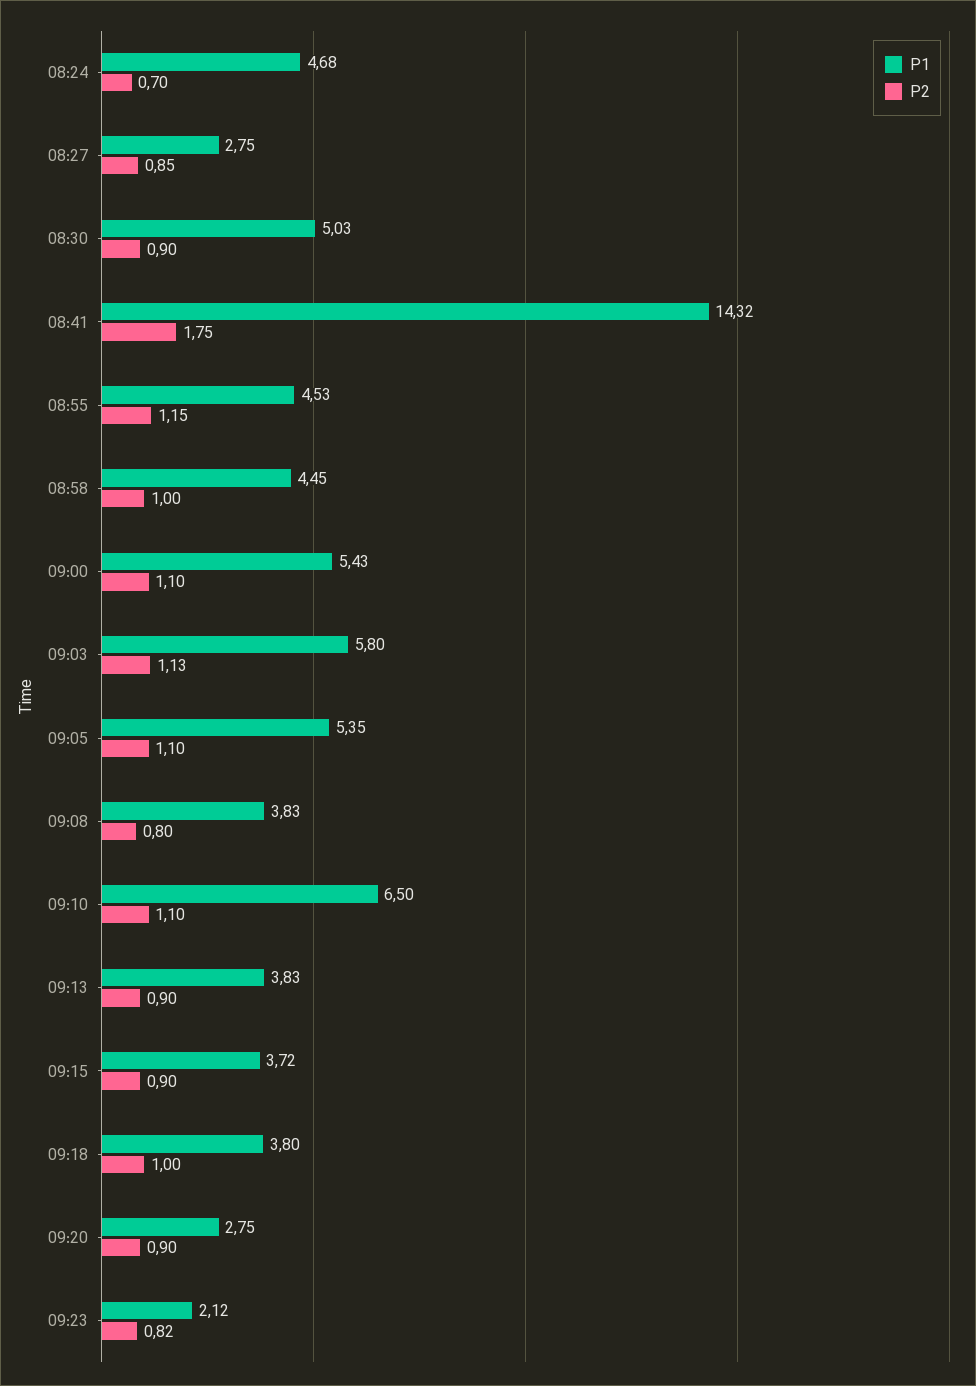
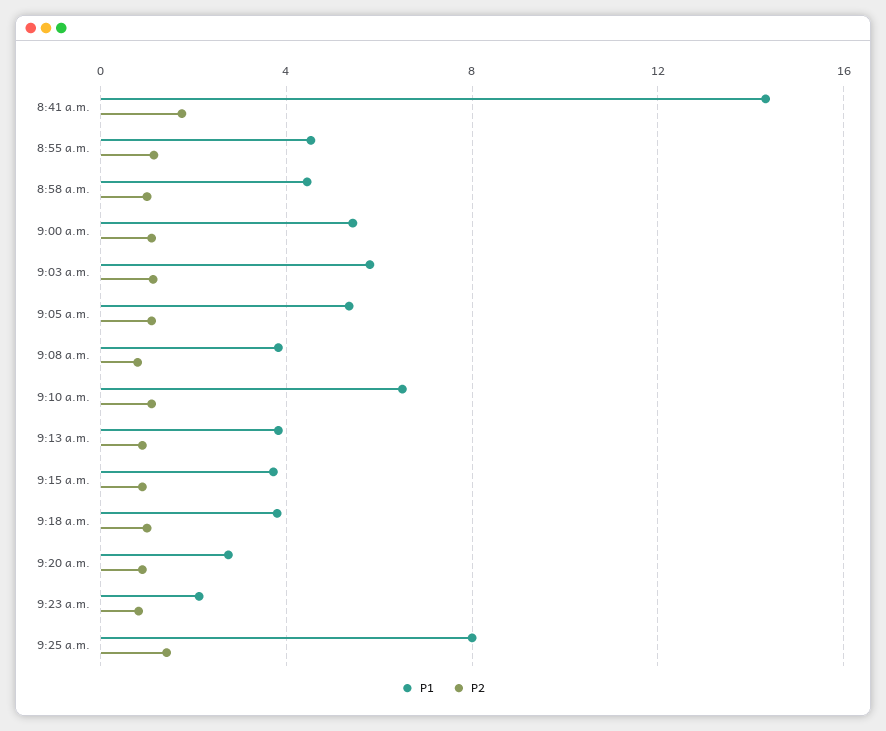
P1, 08:24: 4.68 -> none
P2, 08:24: 0.7 -> none
P1, 08:27: 2.75 -> none
P2, 08:27: 0.85 -> none
P1, 08:30: 5.03 -> none
P2, 08:30: 0.9 -> none
P1, 9:25 a.m.: none -> 8
P2, 9:25 a.m.: none -> 1.5

